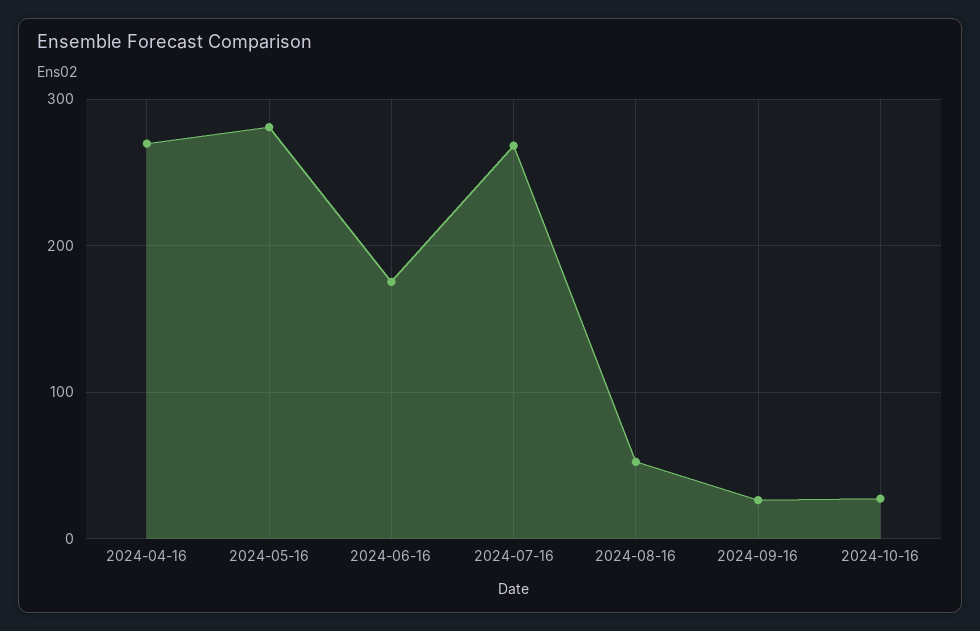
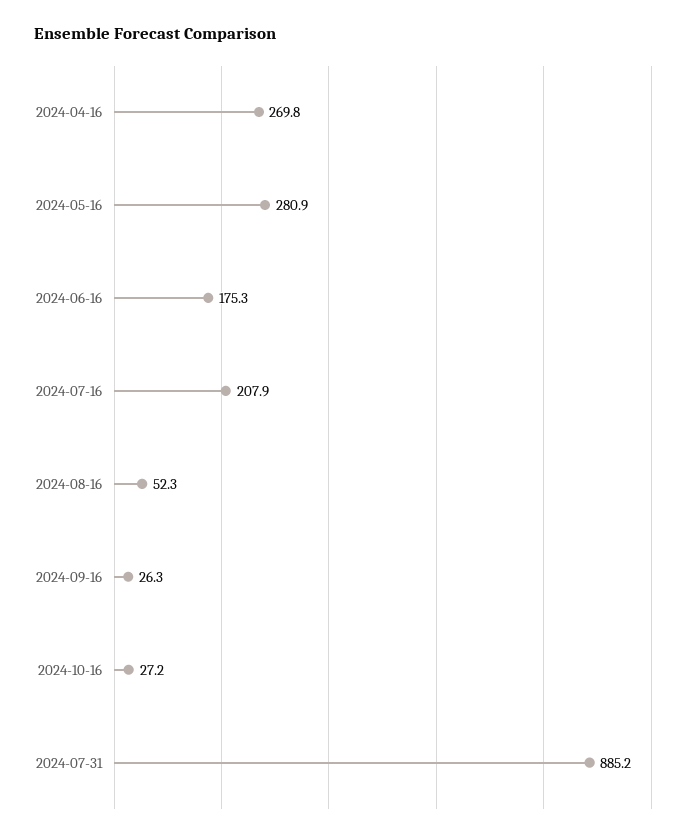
2024-07-16: 270 -> 207.9
2024-07-31: none -> 885.2

